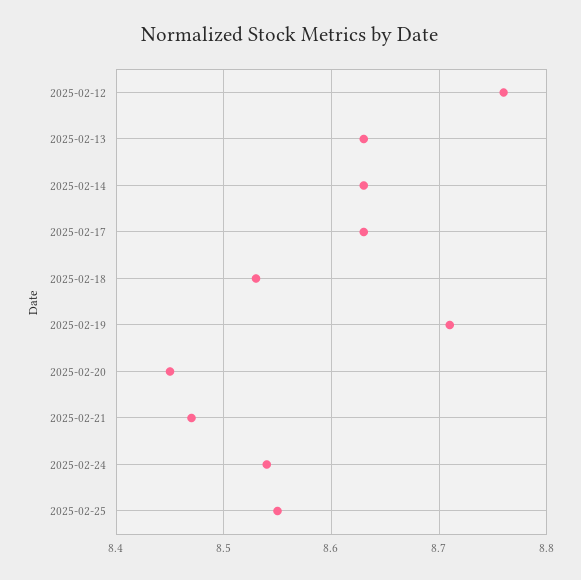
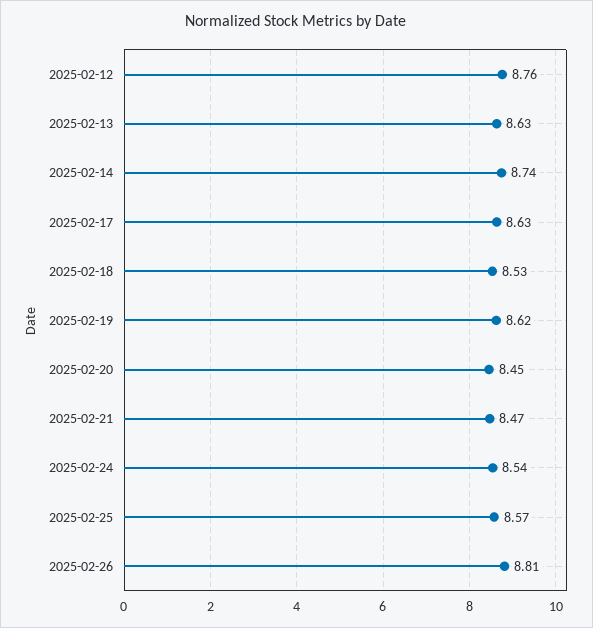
2025-02-14: 8.63 -> 8.74
2025-02-19: 8.71 -> 8.62
2025-02-25: 8.55 -> 8.57
2025-02-26: none -> 8.81

